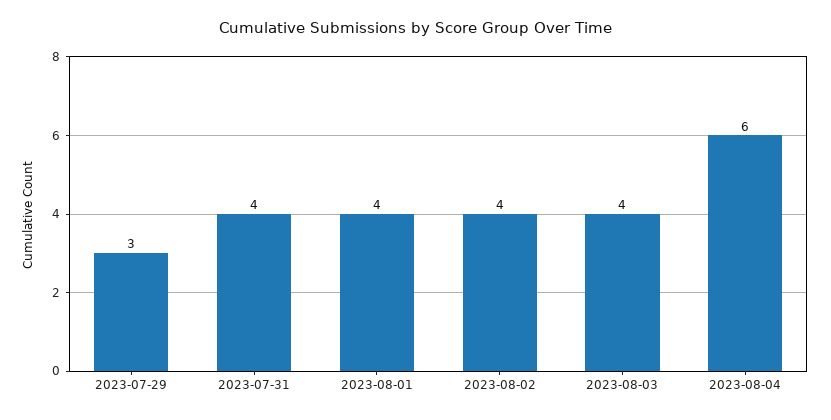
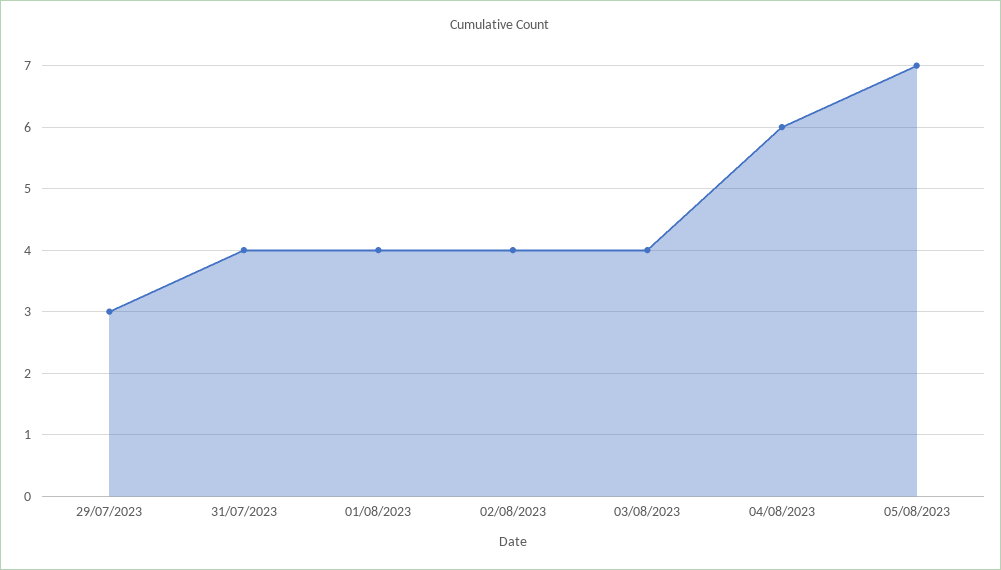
05/08/2023: none -> 7

